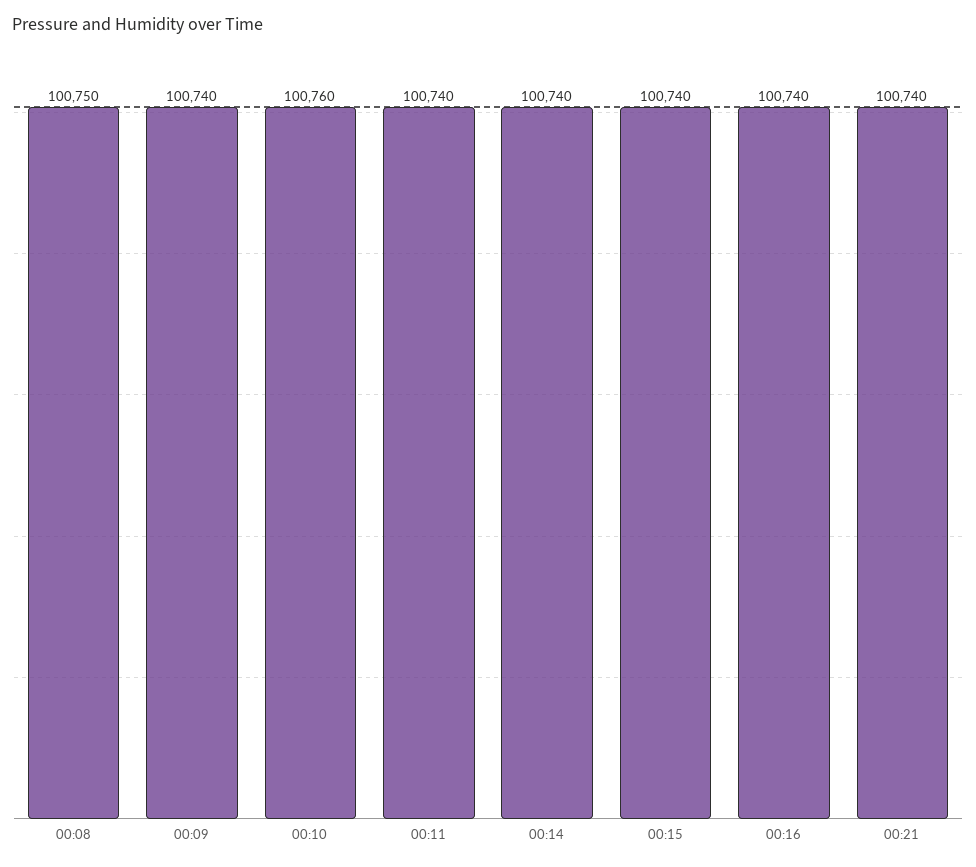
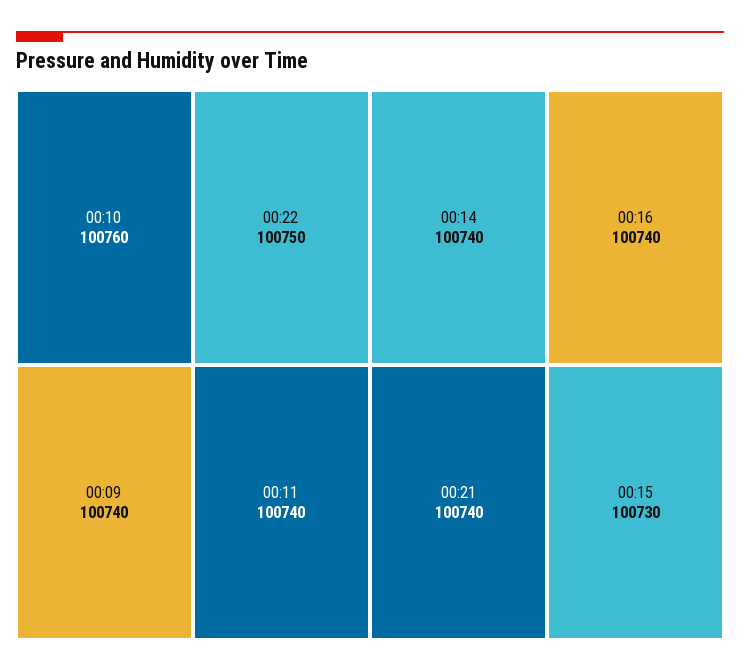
00:08: 100750 -> none
00:15: 100740 -> 100730
00:22: none -> 100750

